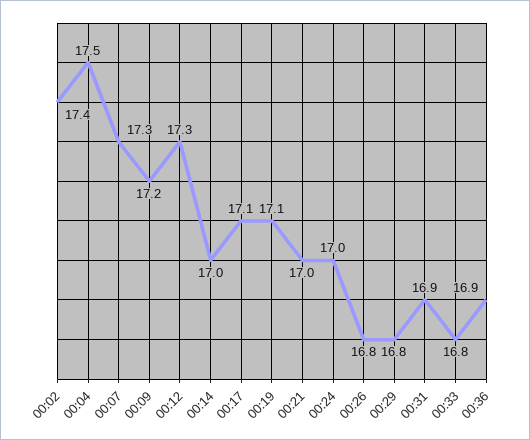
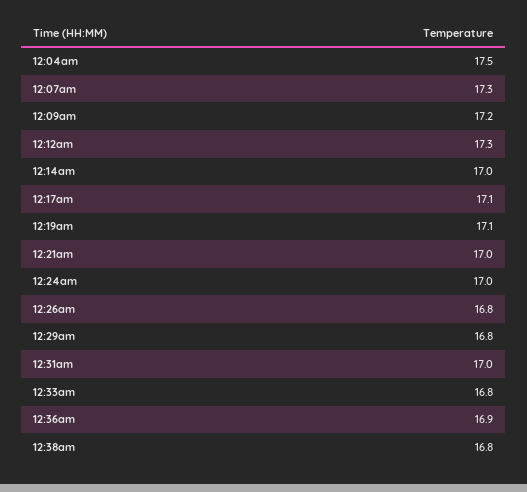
00:02: 17.4 -> none
00:31: 16.9 -> 17
12:38am: none -> 16.8

